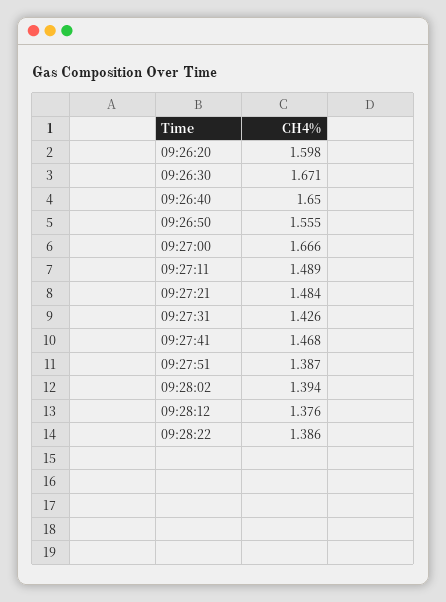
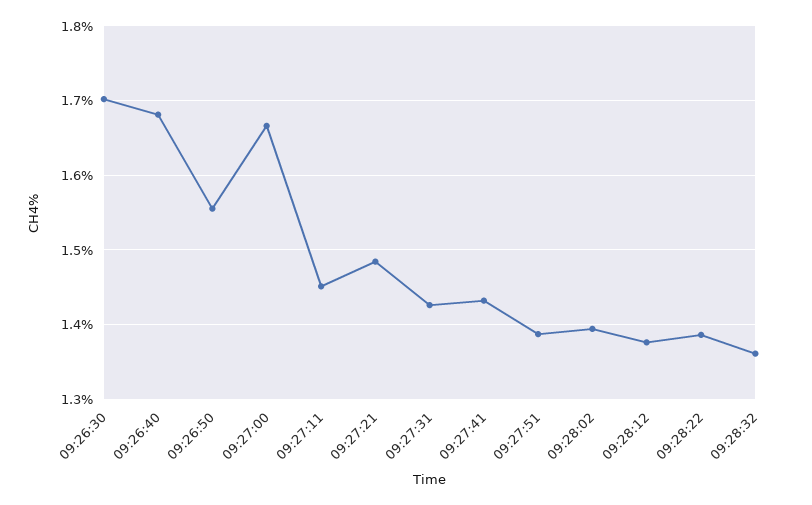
09:26:20: 1.598 -> none
09:26:30: 1.671 -> 1.7
09:26:40: 1.65 -> 1.68
09:27:11: 1.489 -> 1.45
09:27:41: 1.468 -> 1.43
09:28:32: none -> 1.36

